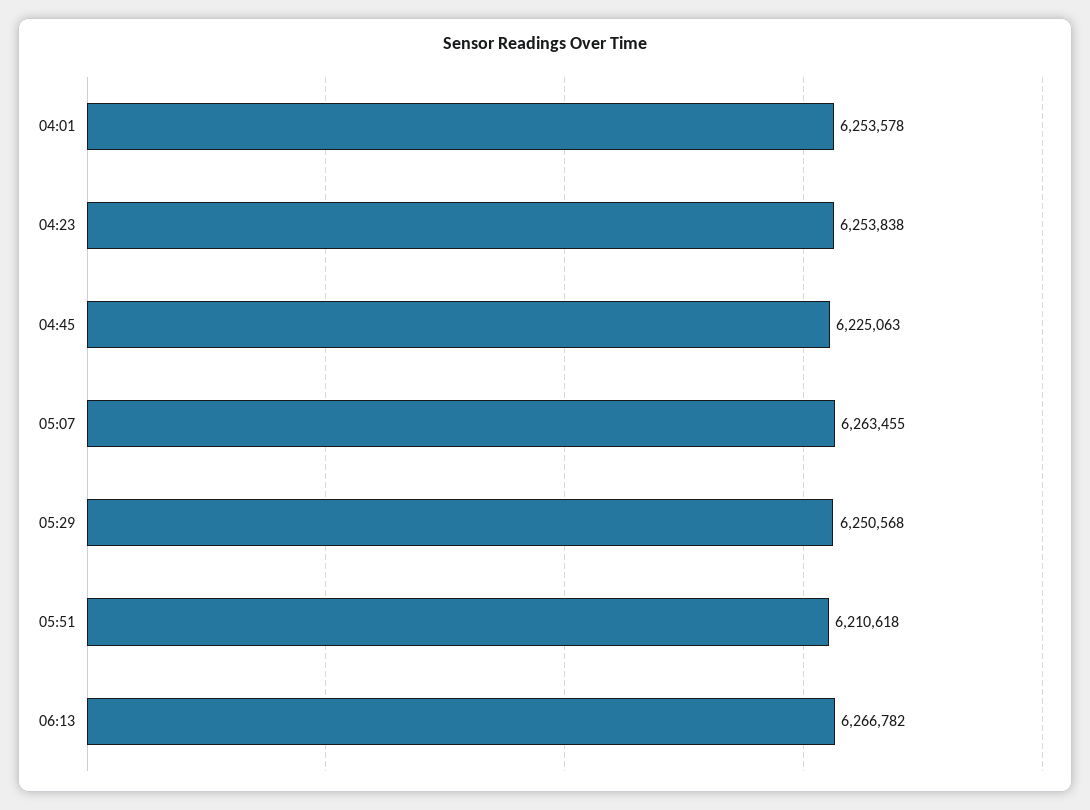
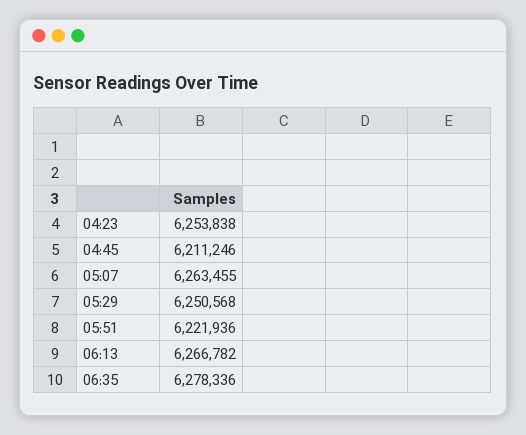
04:01: 6253578 -> none
04:45: 6225063 -> 6211246
05:51: 6210618 -> 6221936
06:35: none -> 6278336

